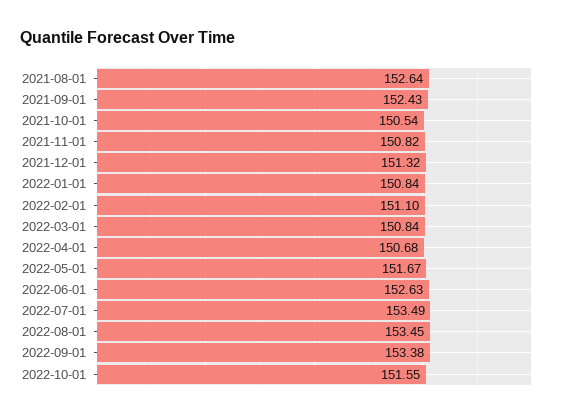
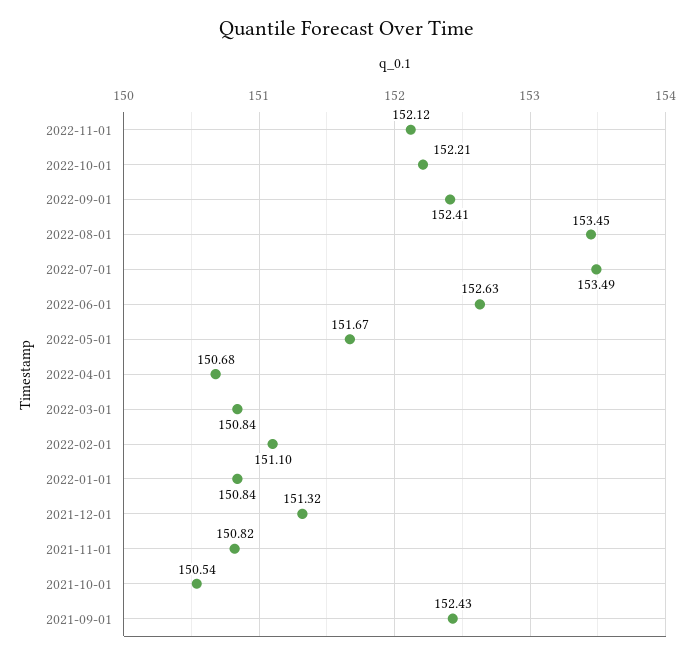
2021-08-01: 152.64 -> none
2022-09-01: 153.38 -> 152.41
2022-10-01: 151.55 -> 152.21
2022-11-01: none -> 152.12

